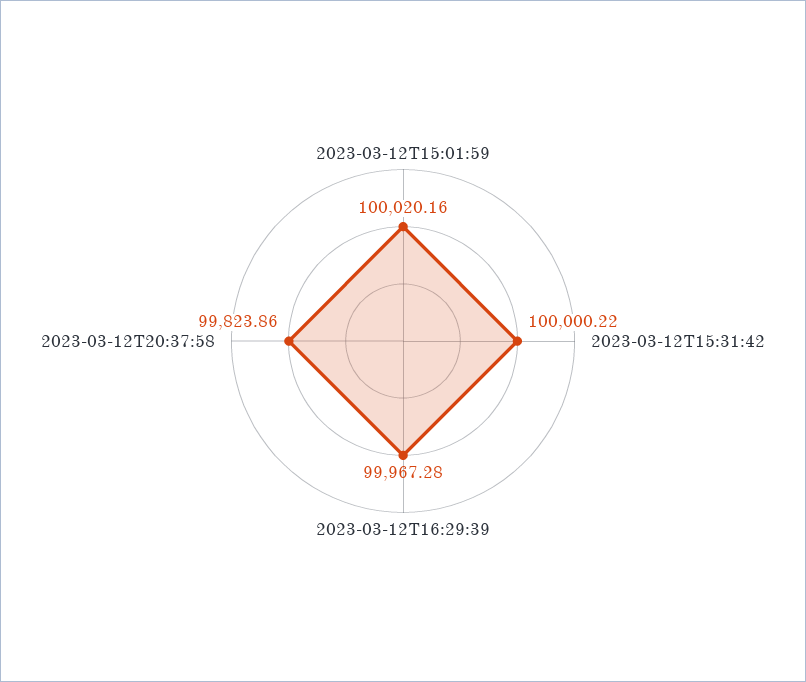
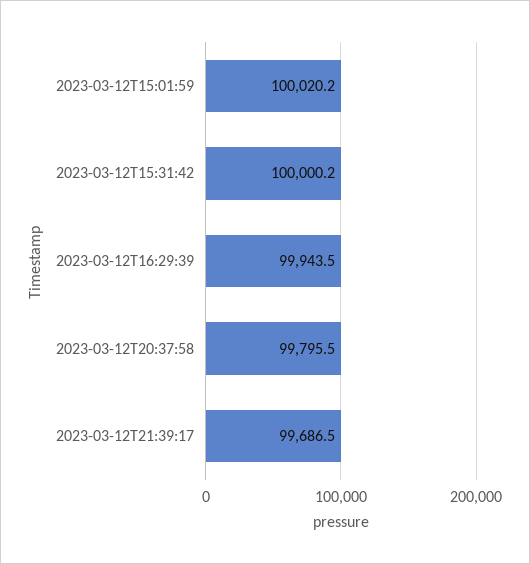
2023-03-12T16:29:39: 99967.28 -> 99943.5
2023-03-12T20:37:58: 99823.86 -> 99795.5
2023-03-12T21:39:17: none -> 99686.5

